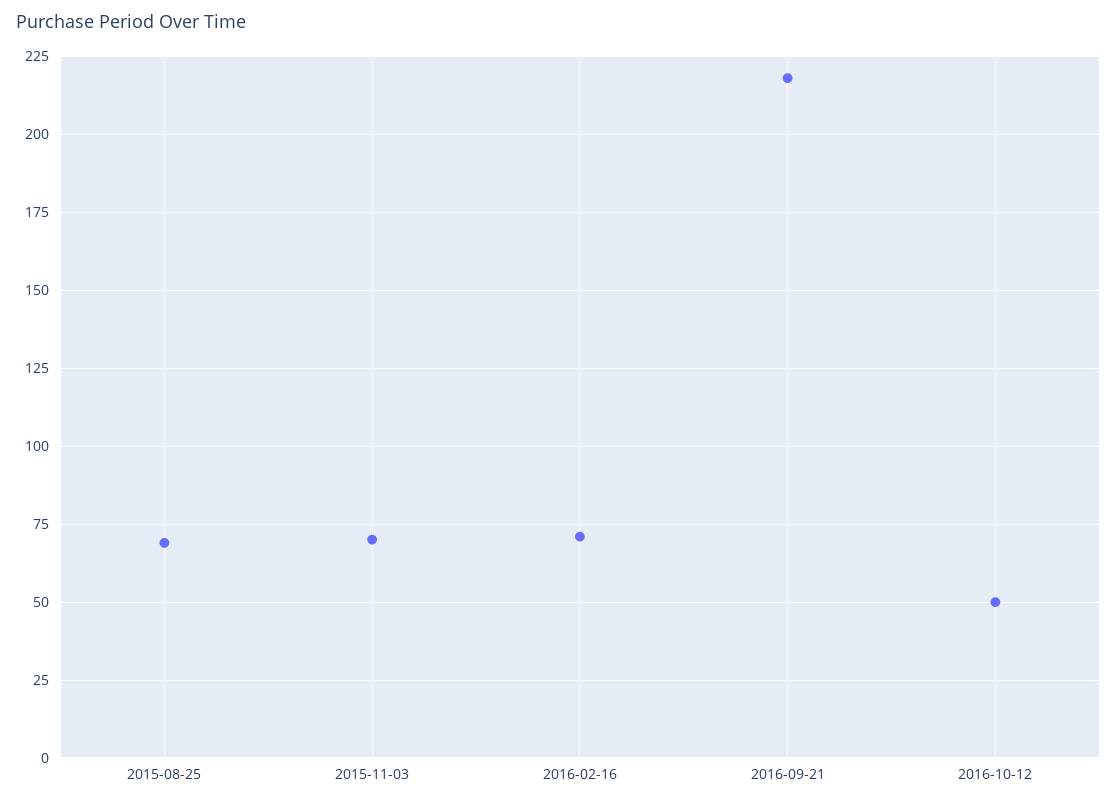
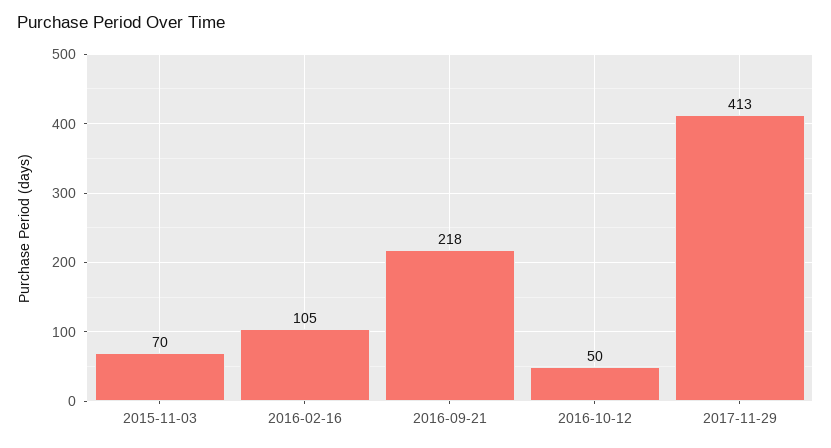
2015-08-25: 70 -> none
2016-02-16: 70 -> 105
2017-11-29: none -> 413

